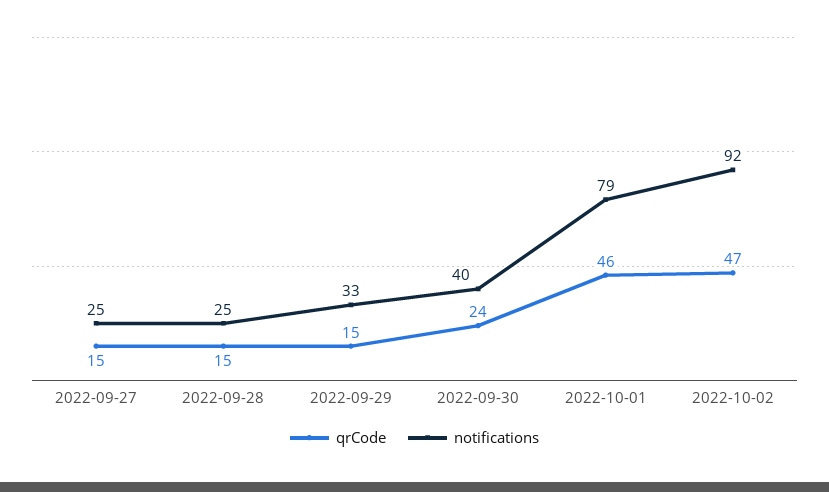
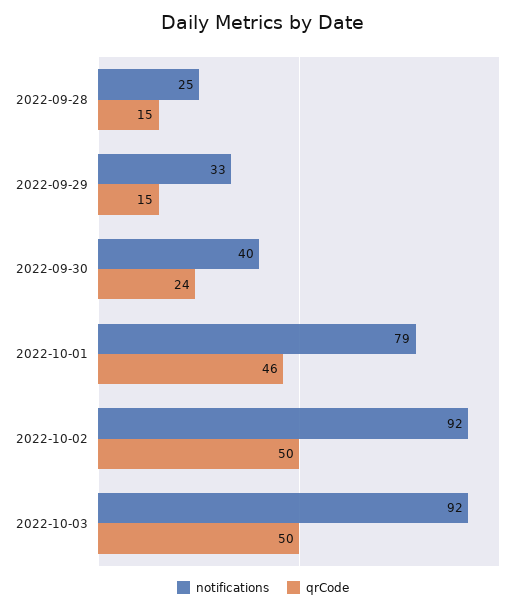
qrCode, 2022-09-27: 15 -> none
notifications, 2022-09-27: 25 -> none
qrCode, 2022-10-02: 47 -> 50
notifications, 2022-10-03: none -> 92
qrCode, 2022-10-03: none -> 50

